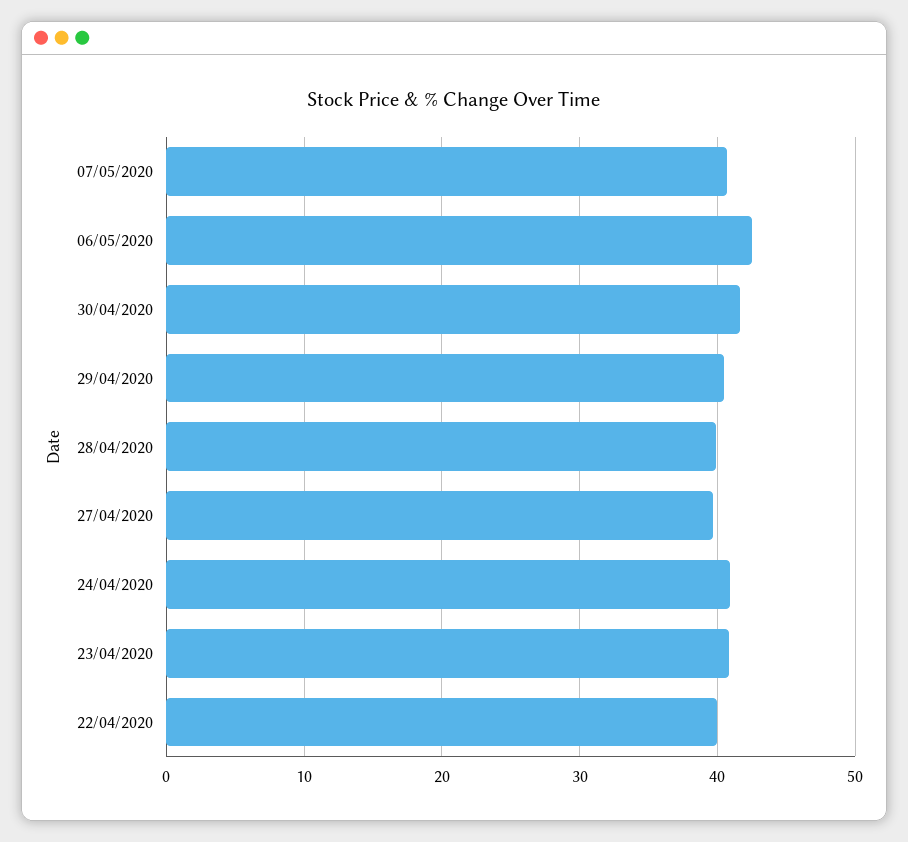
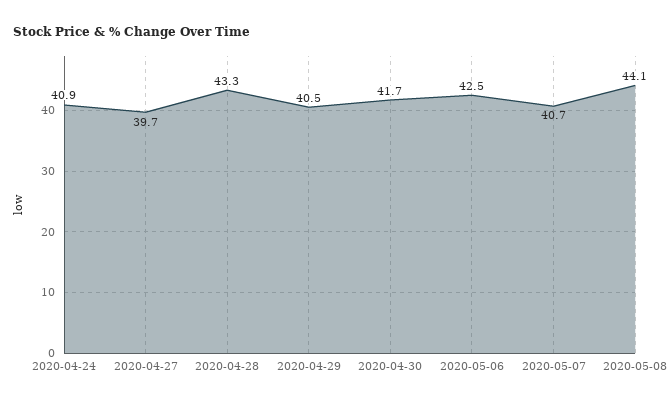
28/04/2020: 40 -> 43.3
23/04/2020: 41 -> none
22/04/2020: 40 -> none
2020-05-08: none -> 44.1

